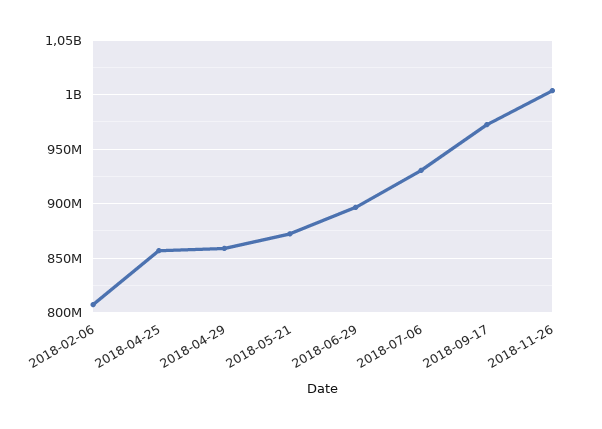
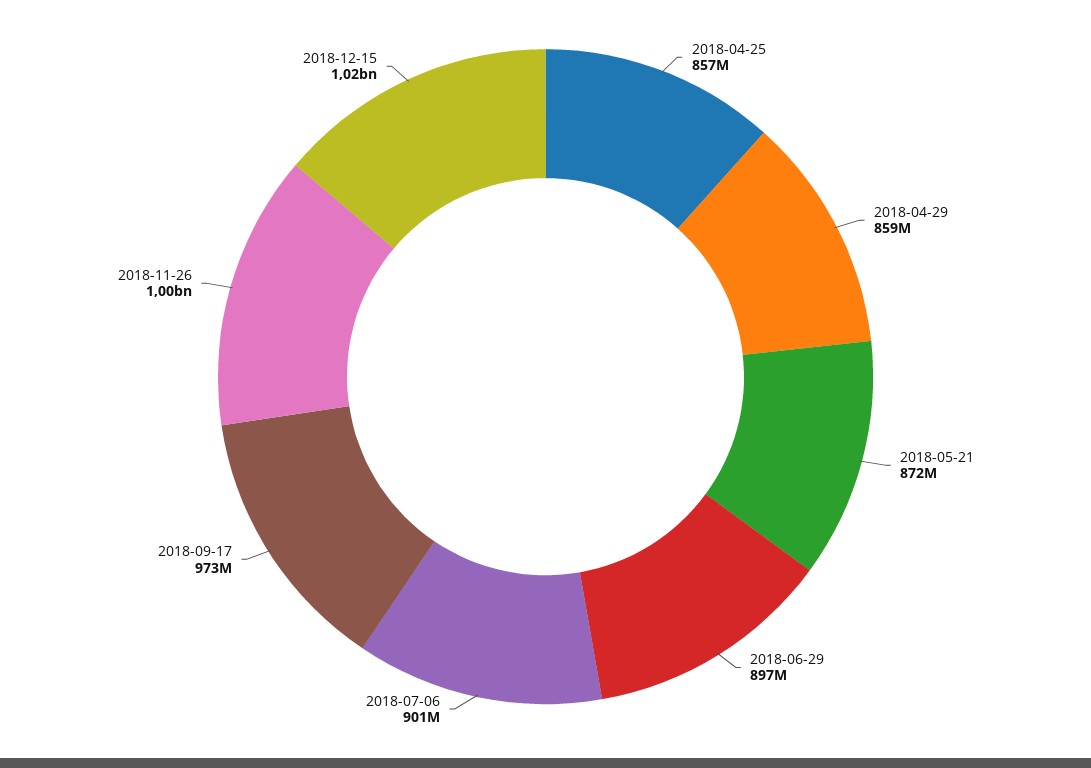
2018-02-06: 810000000 -> none
2018-07-06: 930000000 -> 901000000
2018-12-15: none -> 1020000000

